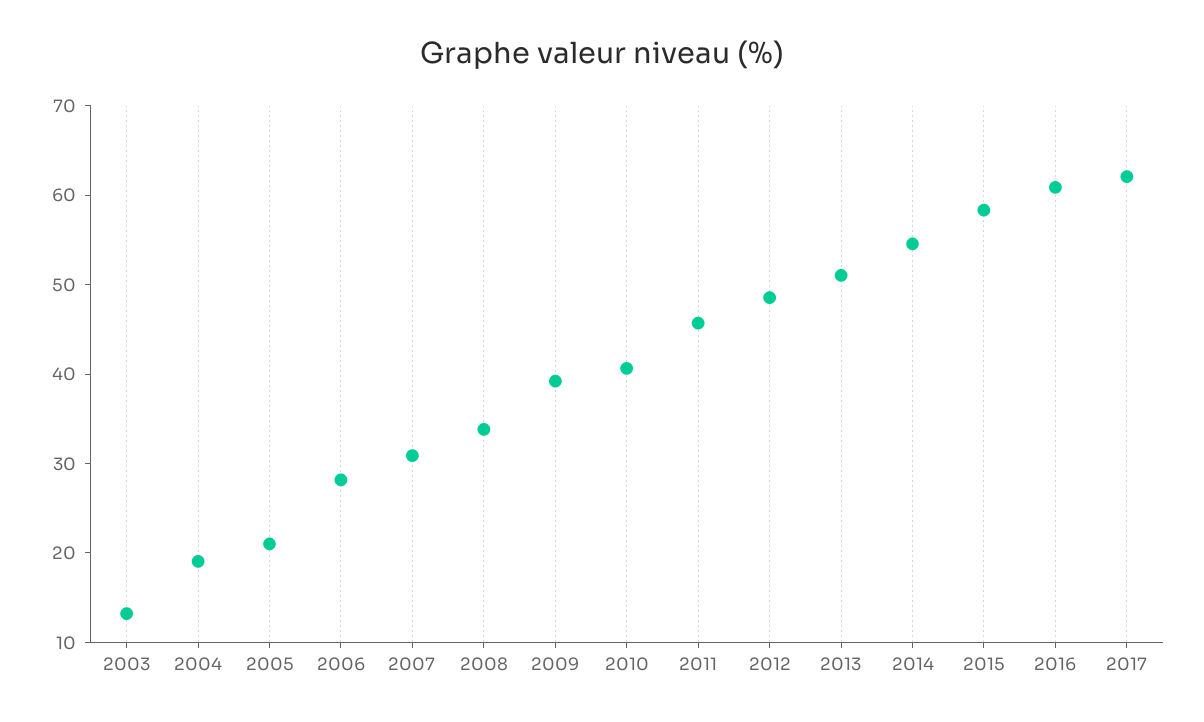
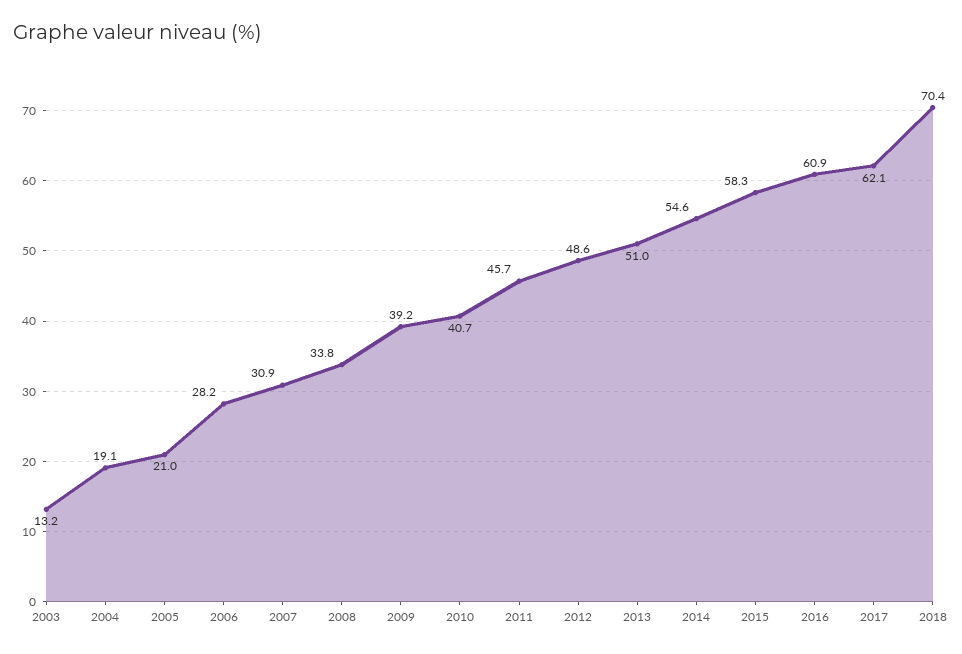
2018: none -> 70.4

